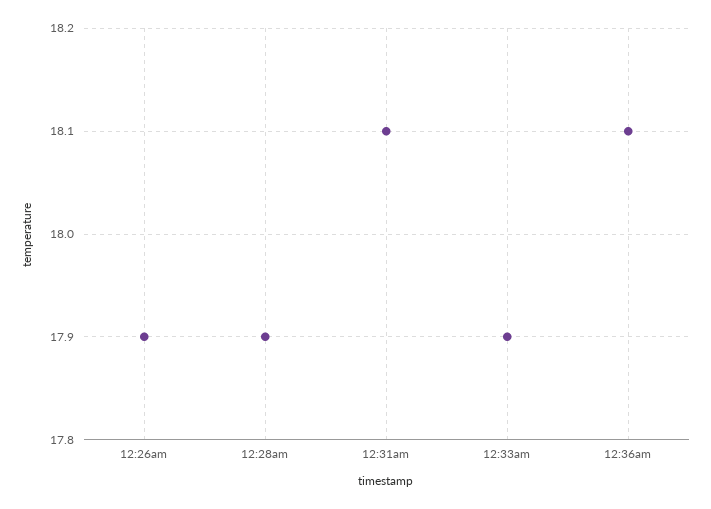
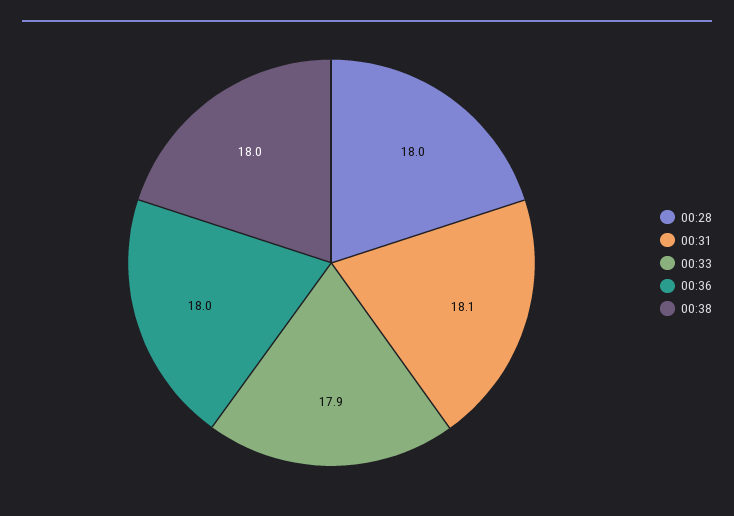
12:26am: 17.9 -> none
12:28am: 17.9 -> 18
12:36am: 18.1 -> 18
00:38: none -> 18

